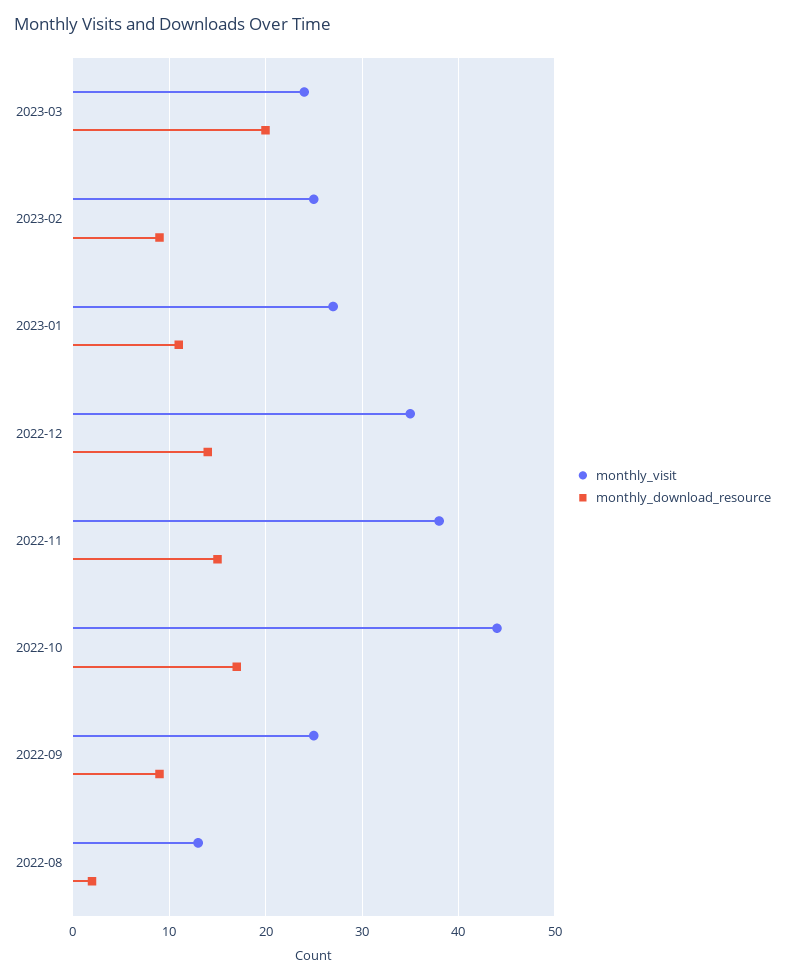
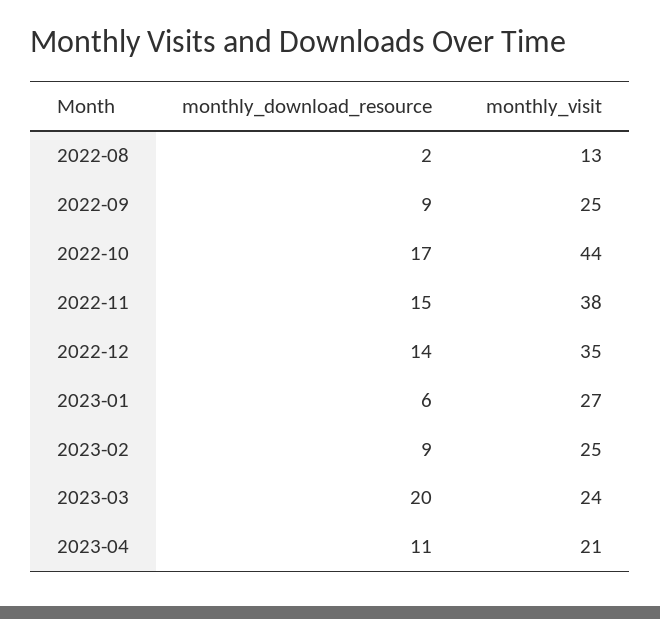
monthly_download_resource, 2023-01: 11 -> 6
monthly_download_resource, 2023-04: none -> 11
monthly_visit, 2023-04: none -> 21

